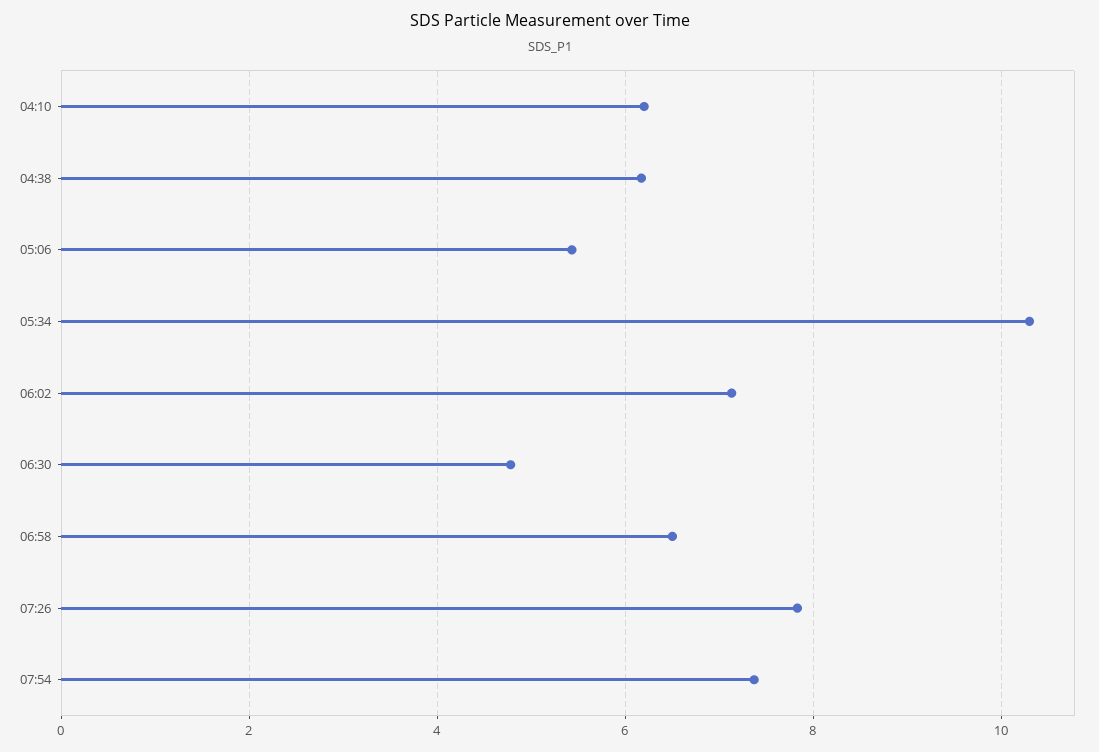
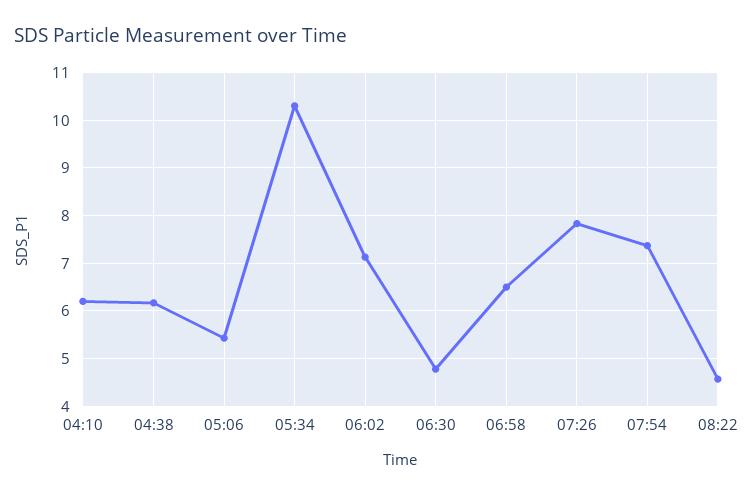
08:22: none -> 4.6

